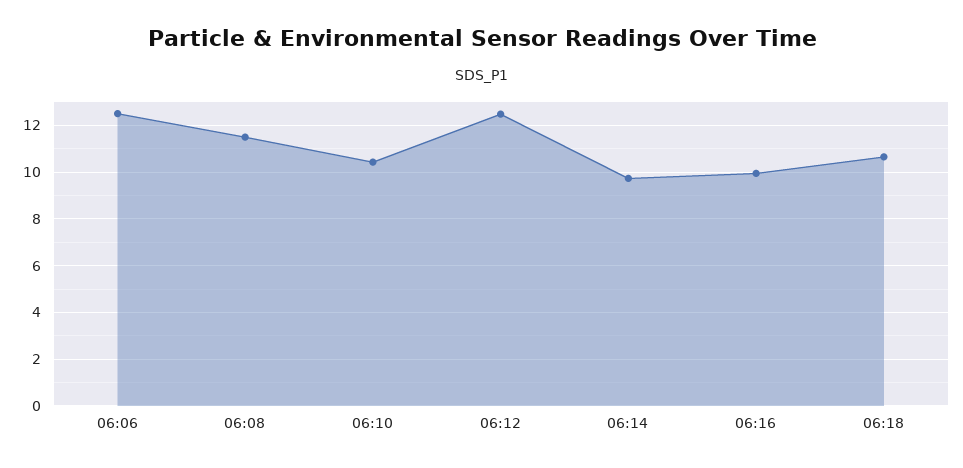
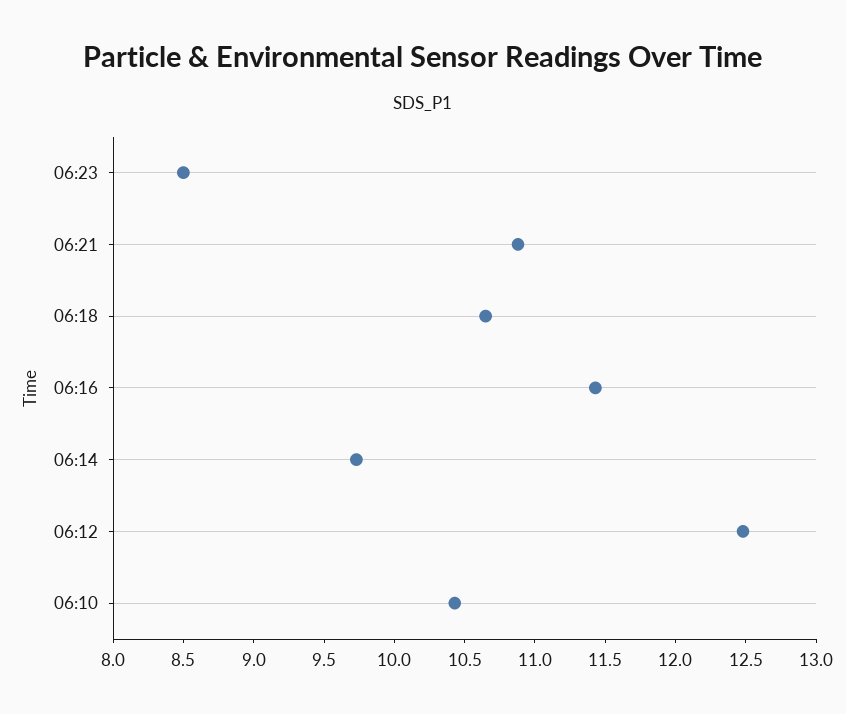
06:06: 12.5 -> none
06:08: 11.5 -> none
06:16: 10 -> 11.4
06:23: none -> 8.5
06:21: none -> 10.9

